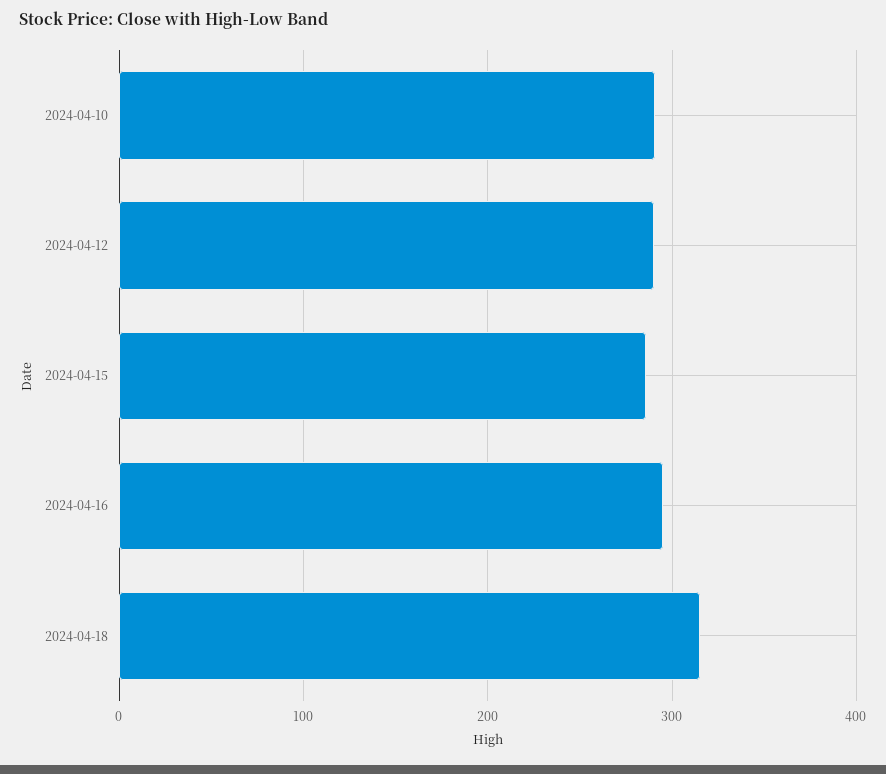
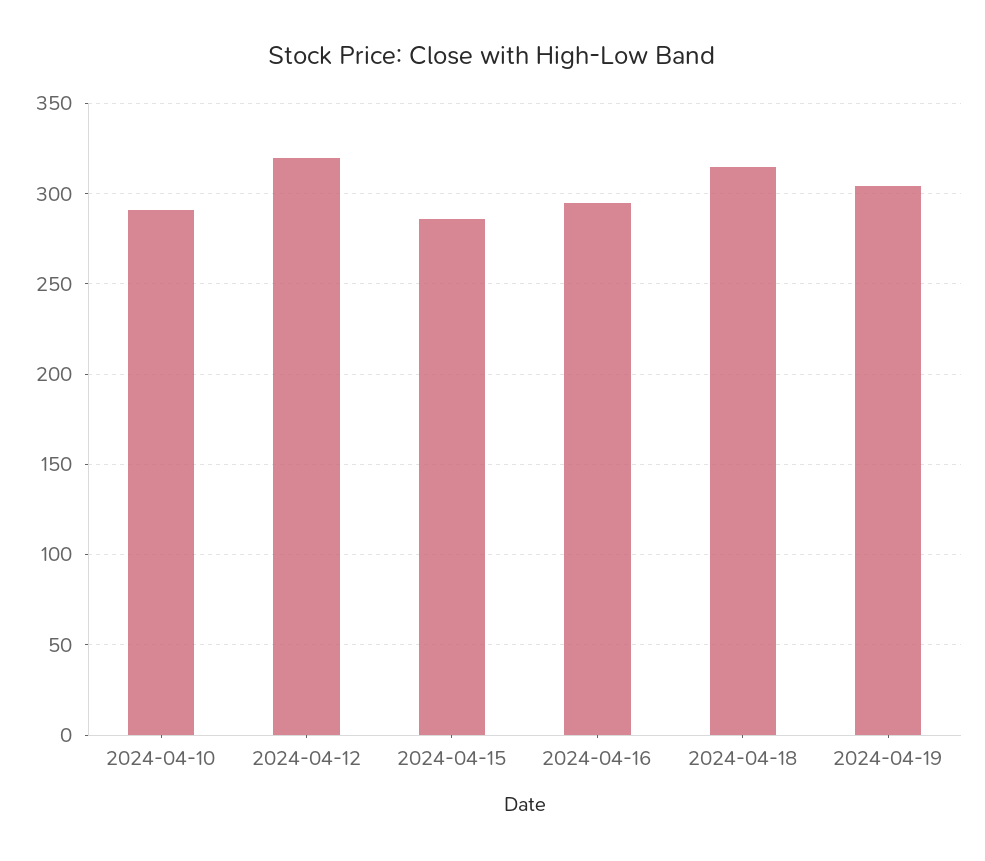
2024-04-12: 290 -> 320
2024-04-19: none -> 305

